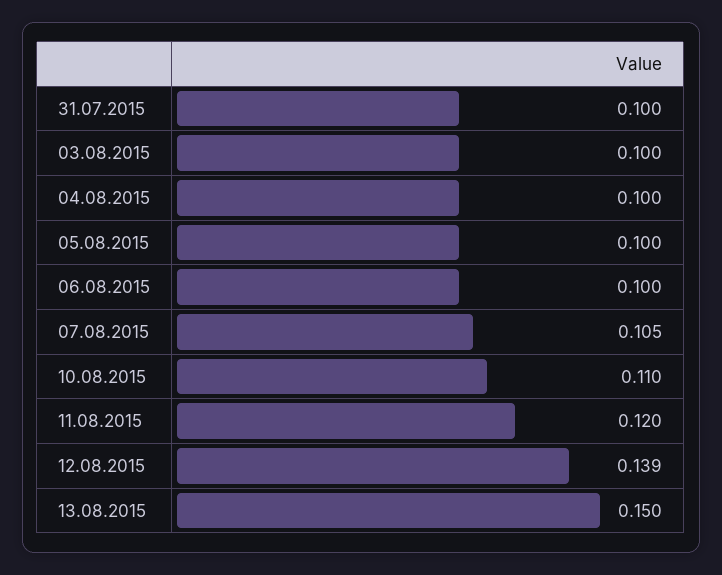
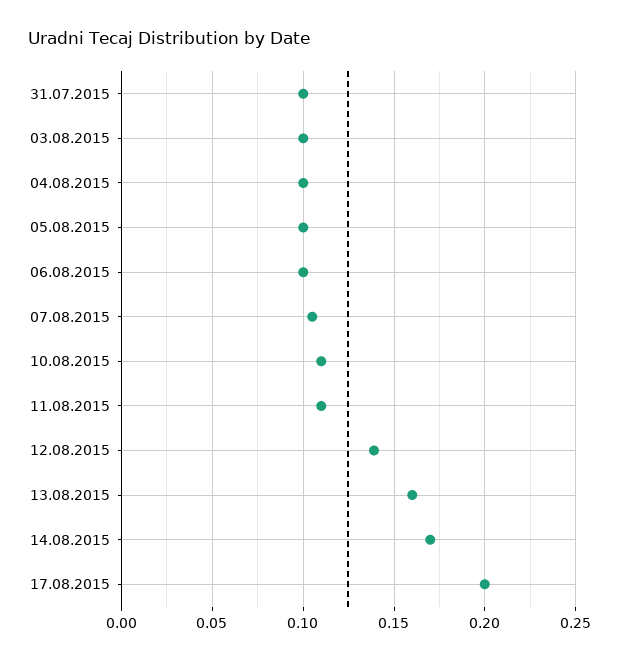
11.08.2015: 0.12 -> 0.11
13.08.2015: 0.15 -> 0.16
14.08.2015: none -> 0.17
17.08.2015: none -> 0.2

